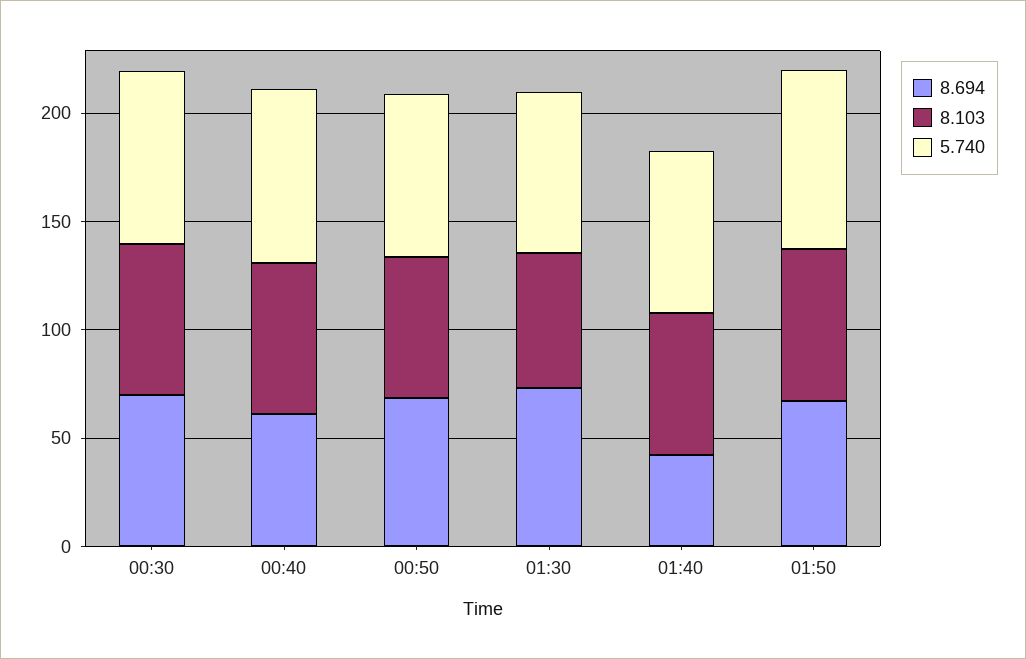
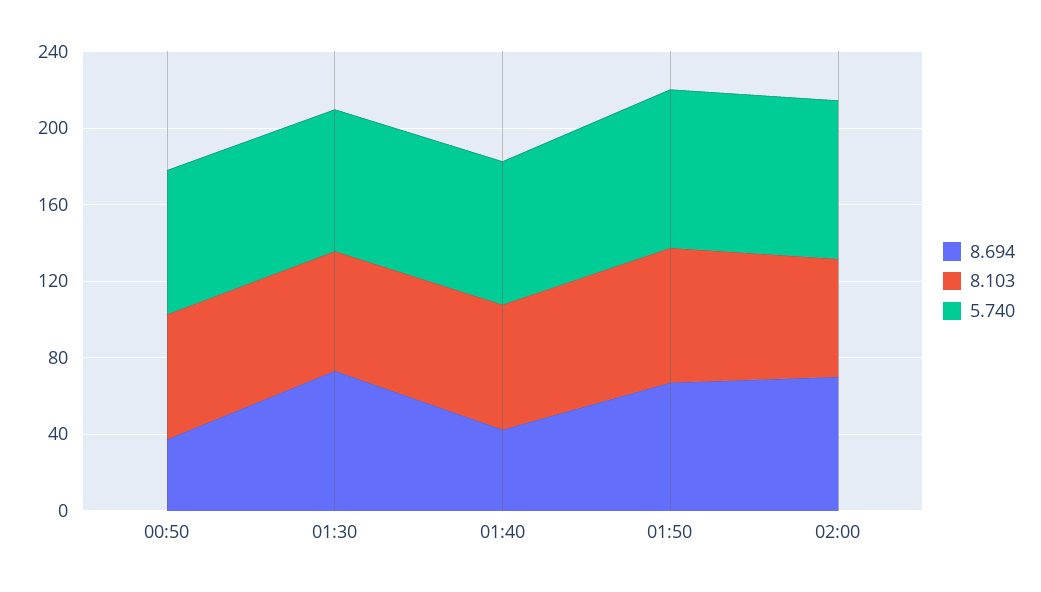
8.694, 00:30: 70 -> none
8.103, 00:30: 70 -> none
5.740, 00:30: 80 -> none
8.694, 00:40: 60 -> none
8.103, 00:40: 70 -> none
5.740, 00:40: 80 -> none
8.694, 00:50: 70 -> 40
8.694, 02:00: none -> 70
8.103, 02:00: none -> 60
5.740, 02:00: none -> 80

